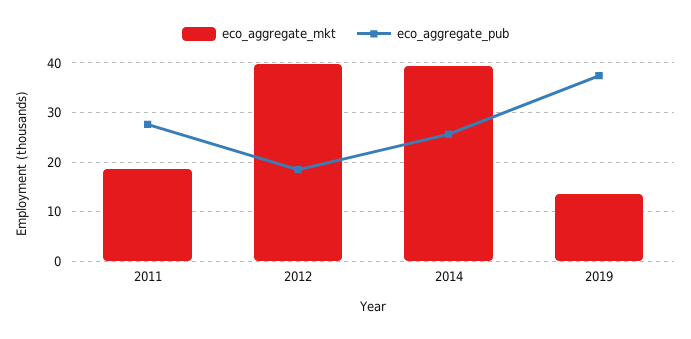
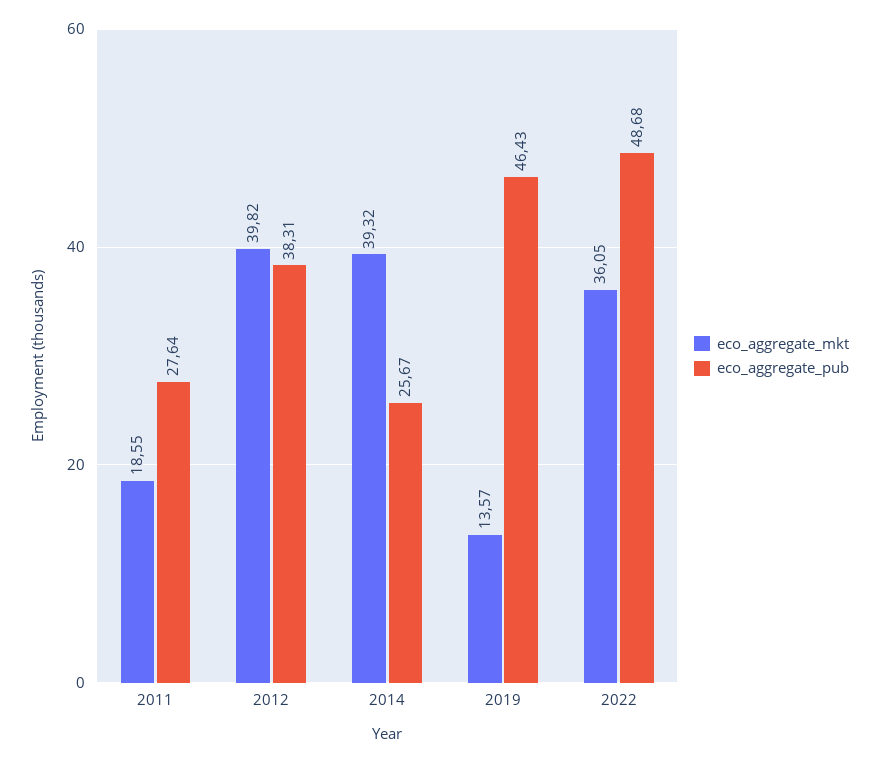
eco_aggregate_pub, 2012: 18 -> 38.31
eco_aggregate_pub, 2019: 38 -> 46.43
eco_aggregate_mkt, 2022: none -> 36.05
eco_aggregate_pub, 2022: none -> 48.68

